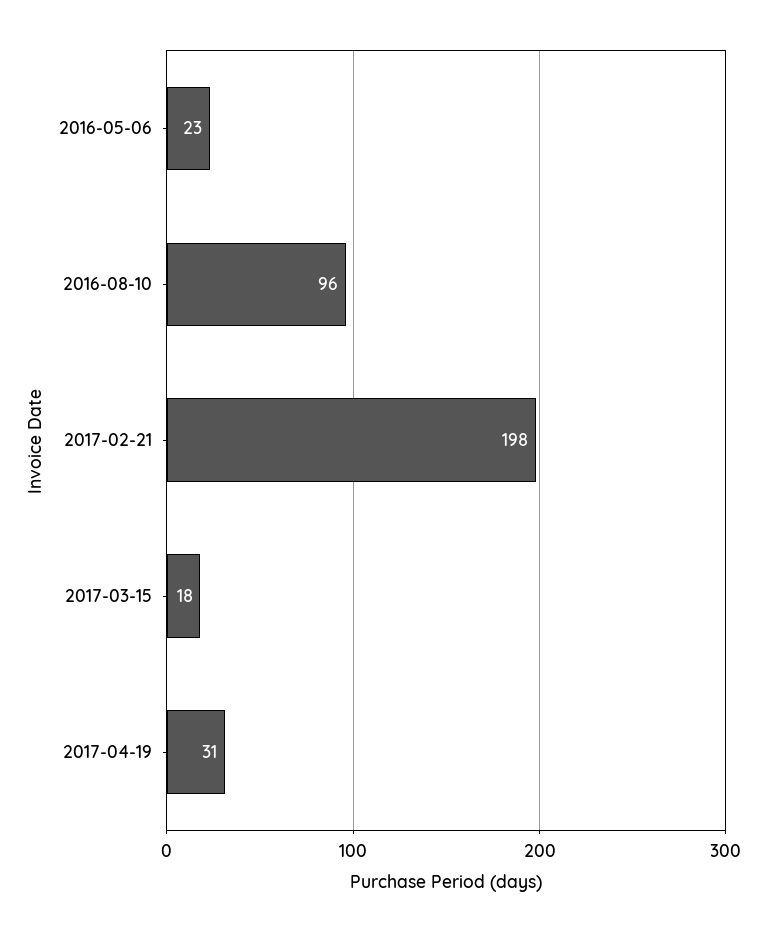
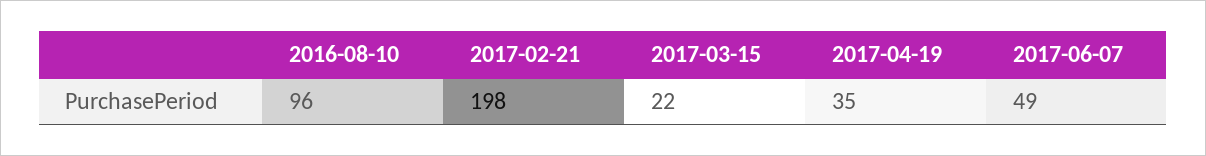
2016-05-06: 23 -> none
2017-03-15: 18 -> 22
2017-04-19: 31 -> 35
2017-06-07: none -> 49

